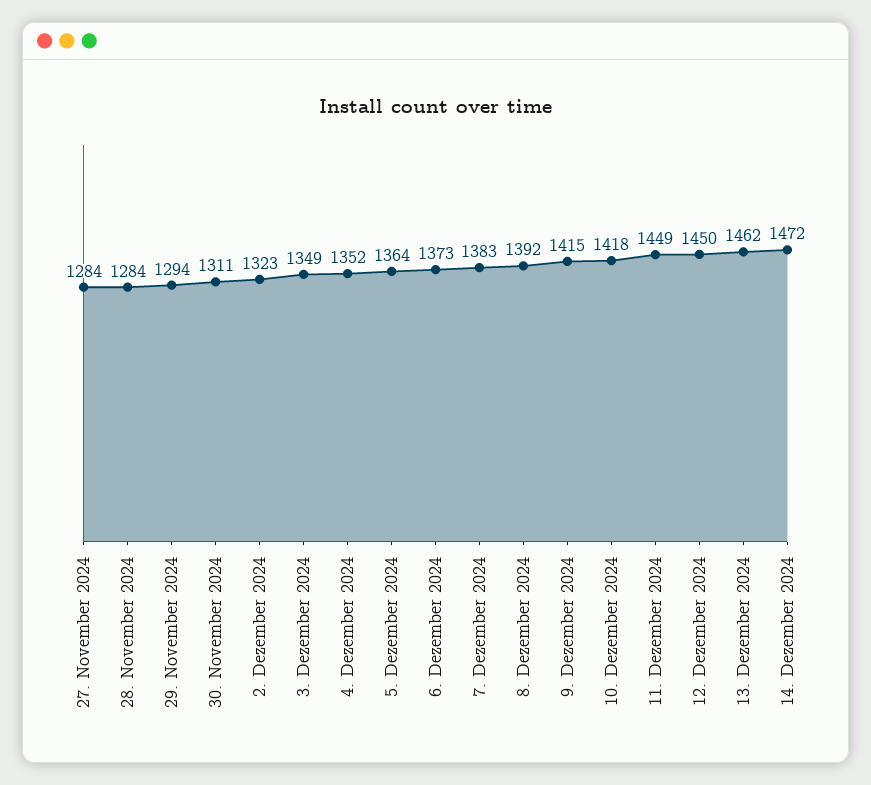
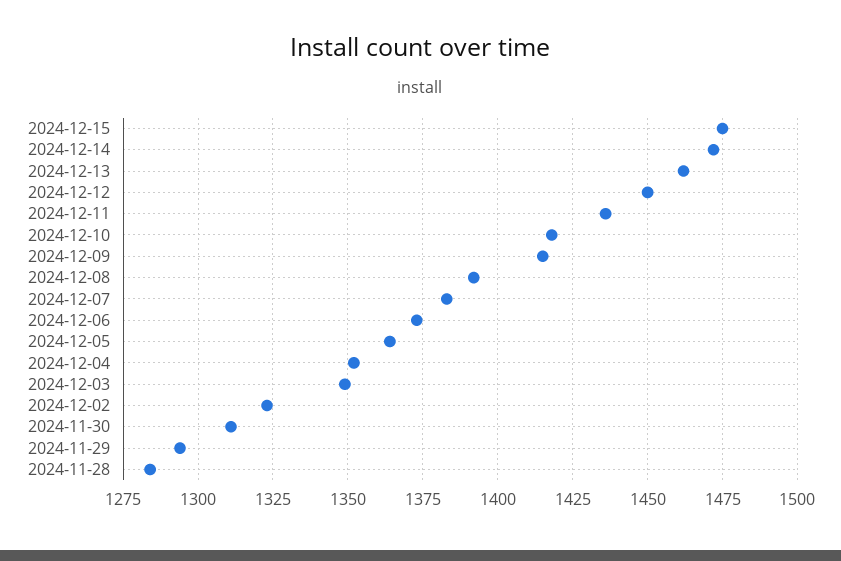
27. November 2024: 1284 -> none
11. Dezember 2024: 1449 -> 1435
2024-12-15: none -> 1475

